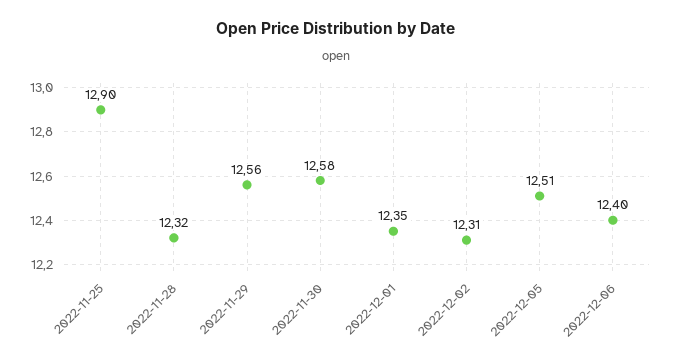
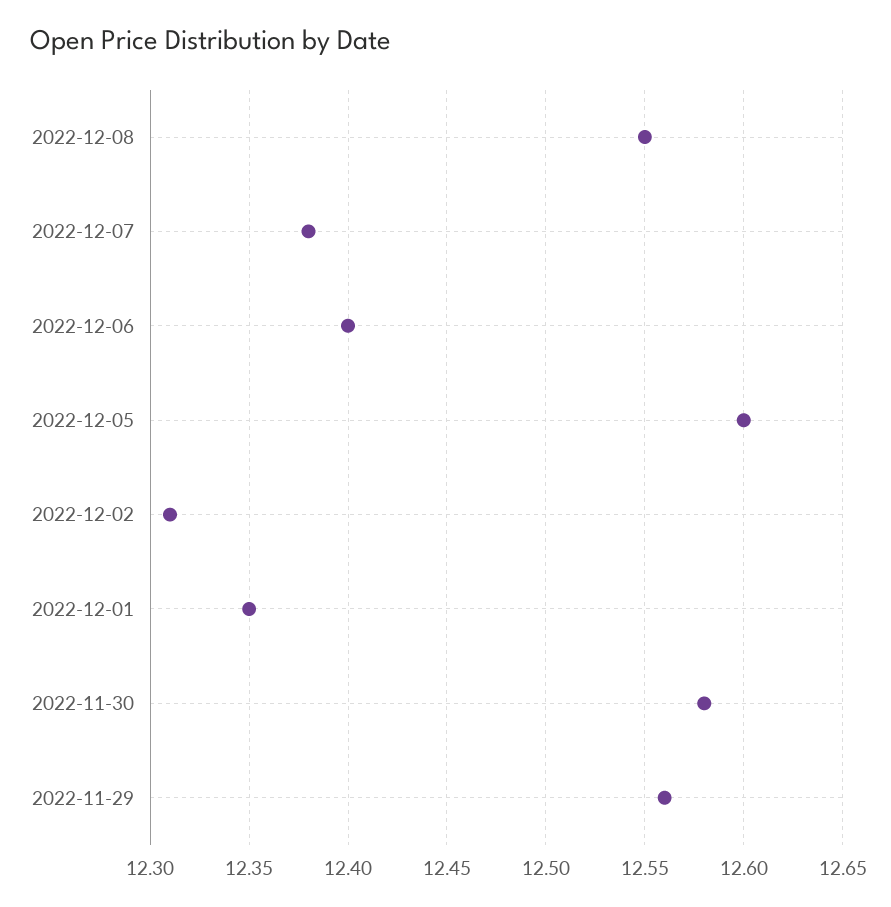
2022-11-25: 12.9 -> none
2022-11-28: 12.32 -> none
2022-12-05: 12.51 -> 12.6
2022-12-08: none -> 12.55
2022-12-07: none -> 12.38

